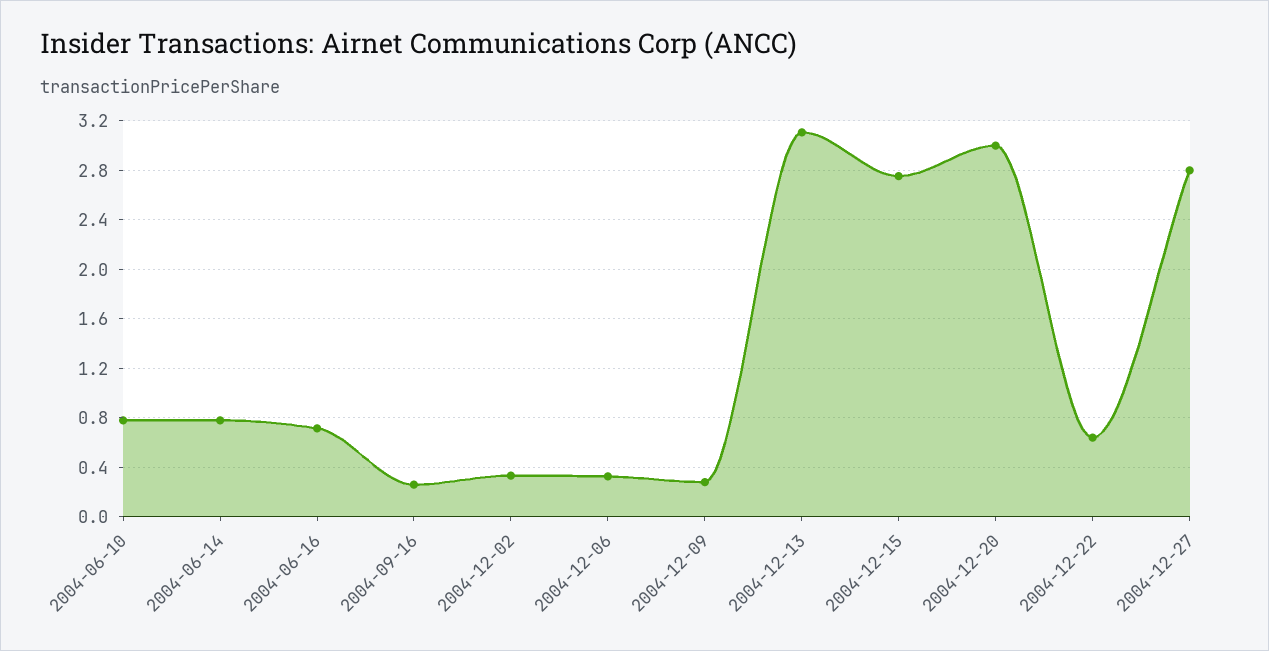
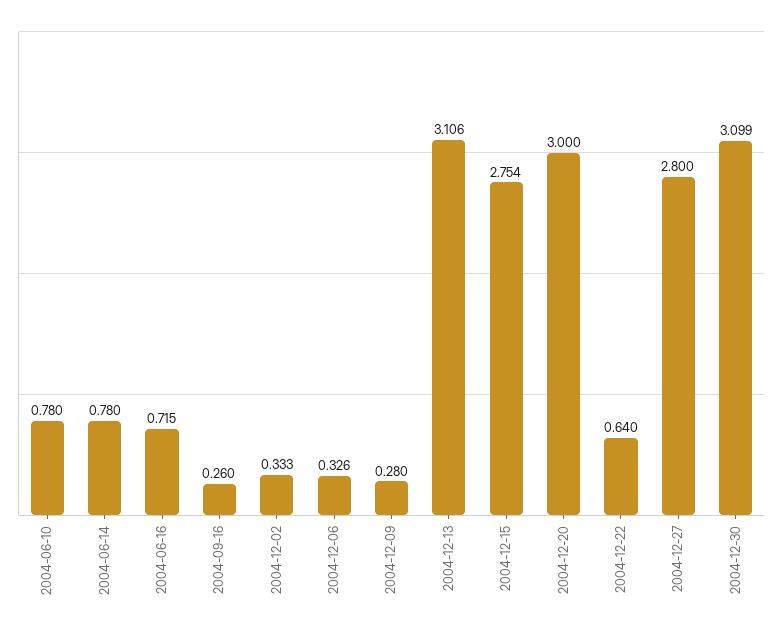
2004-12-30: none -> 3.099

